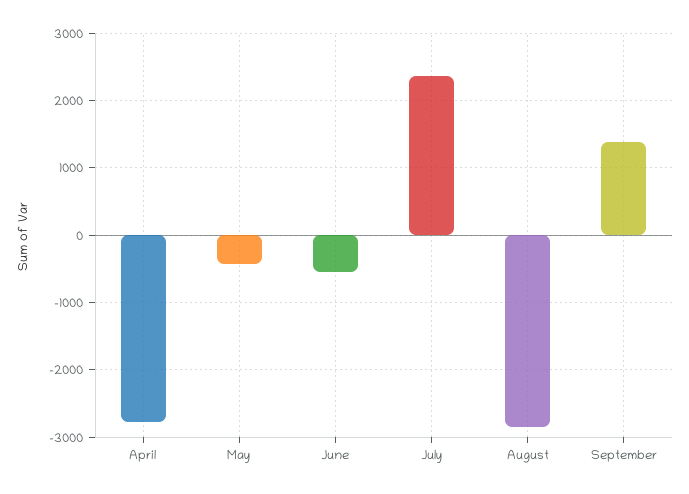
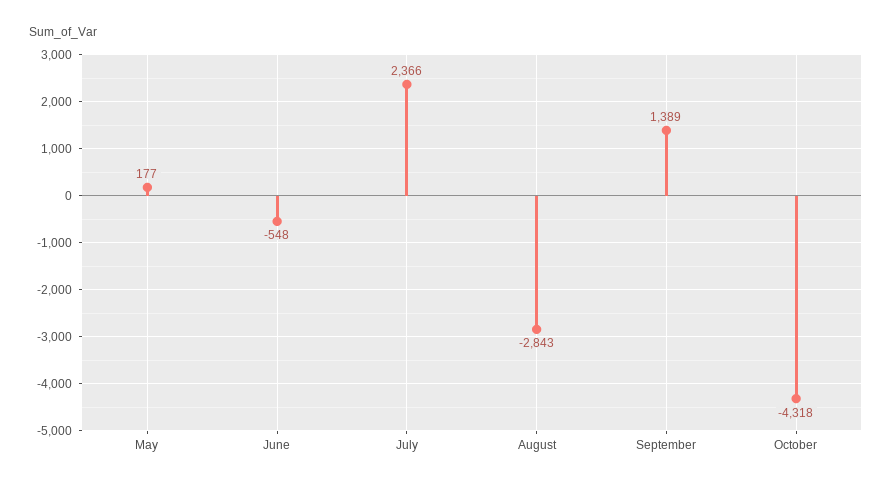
April: -2800 -> none
May: -400 -> 177
October: none -> -4318

